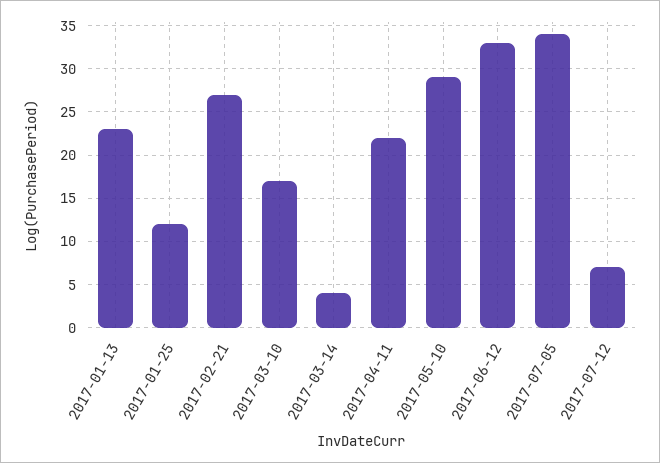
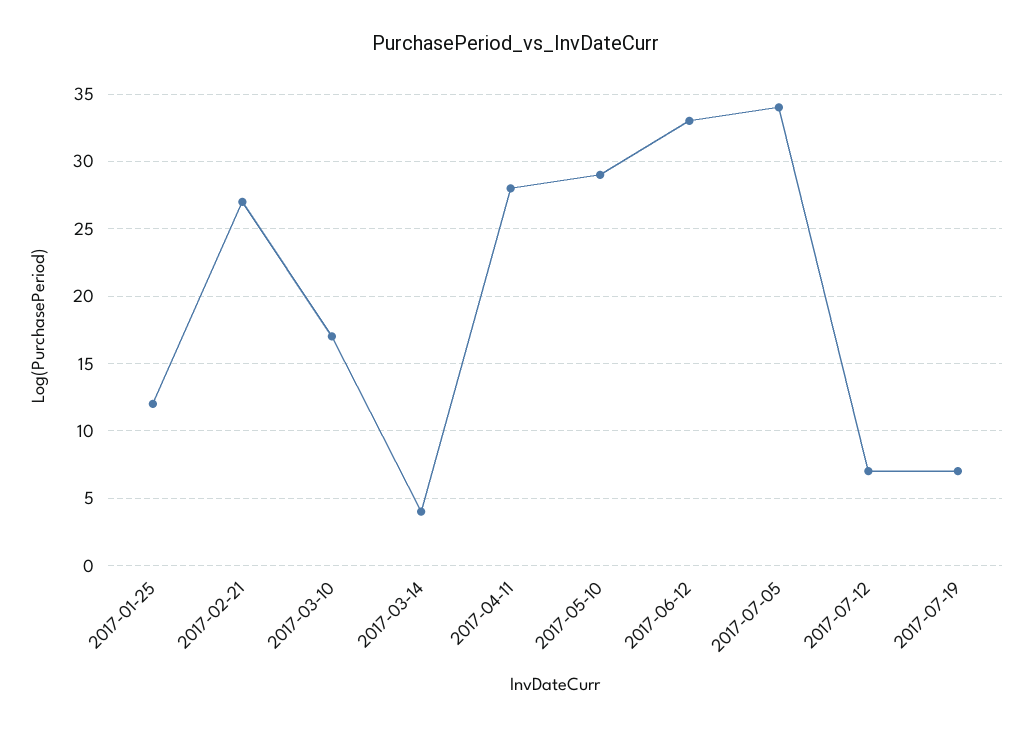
2017-01-13: 23 -> none
2017-04-11: 22 -> 28
2017-07-19: none -> 7

